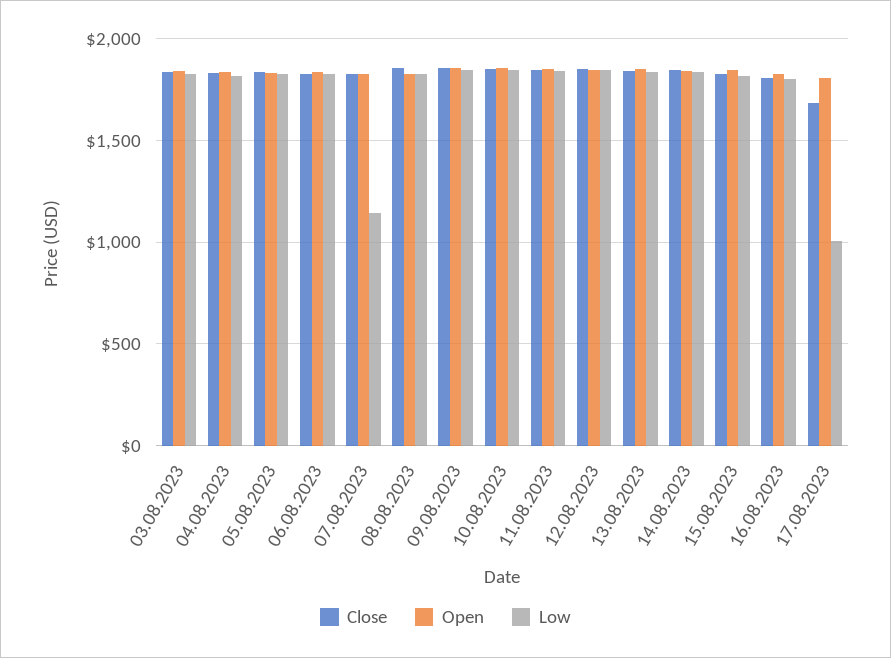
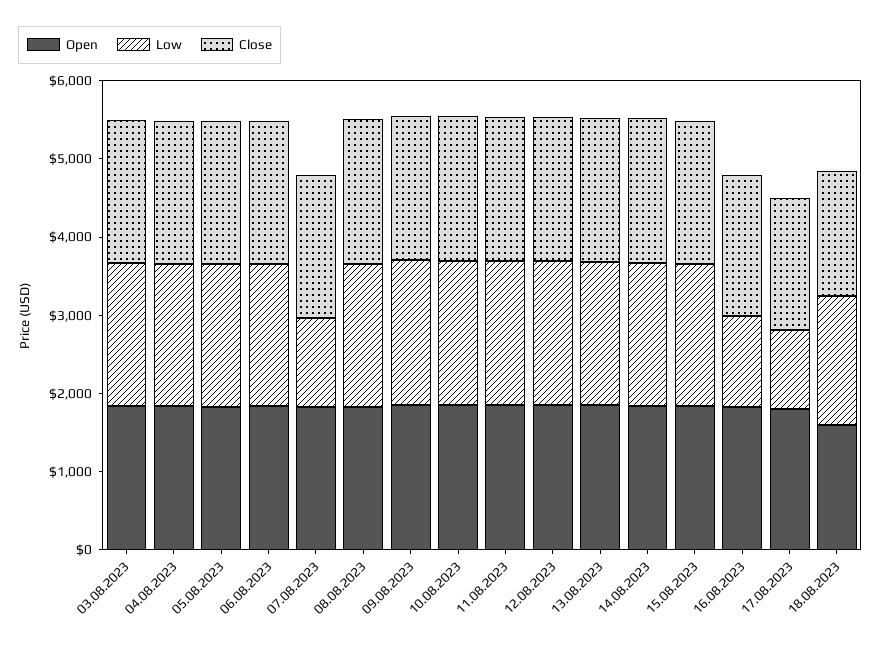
Low, 16.08.2023: 1800 -> 1200
Open, 18.08.2023: none -> 1600
Low, 18.08.2023: none -> 1600
Close, 18.08.2023: none -> 1600

